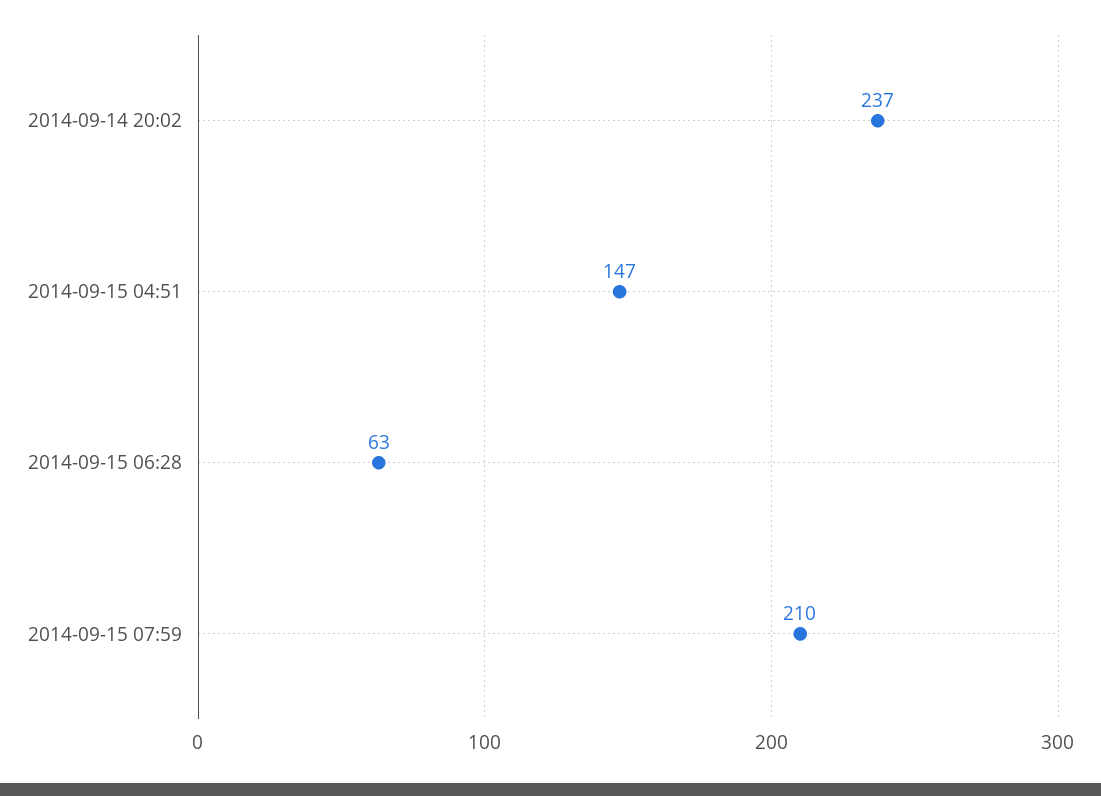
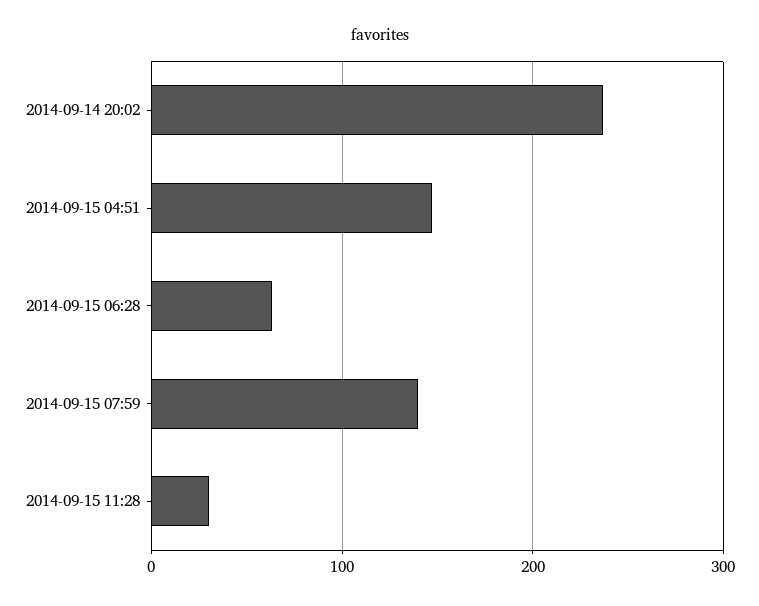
2014-09-15 07:59: 210 -> 140
2014-09-15 11:28: none -> 30

